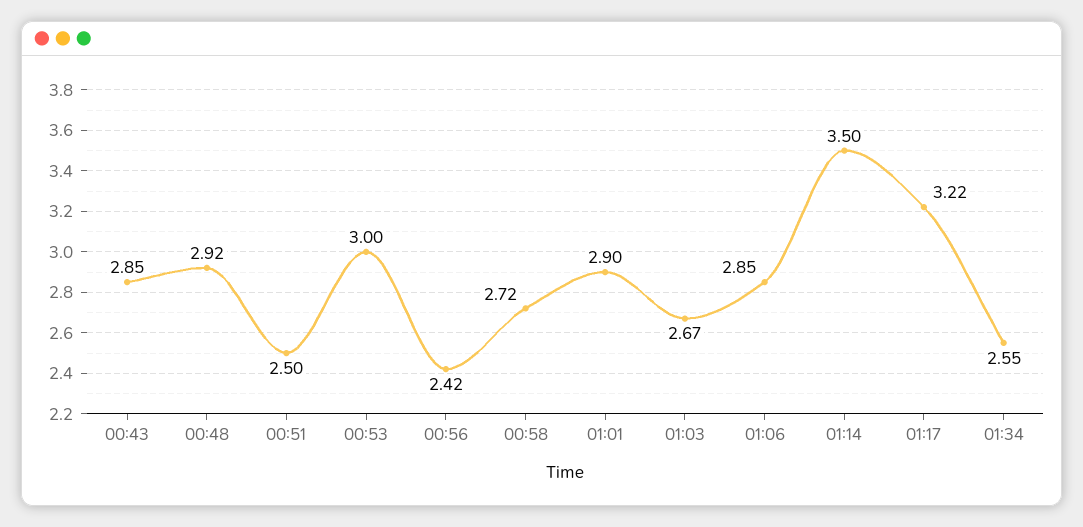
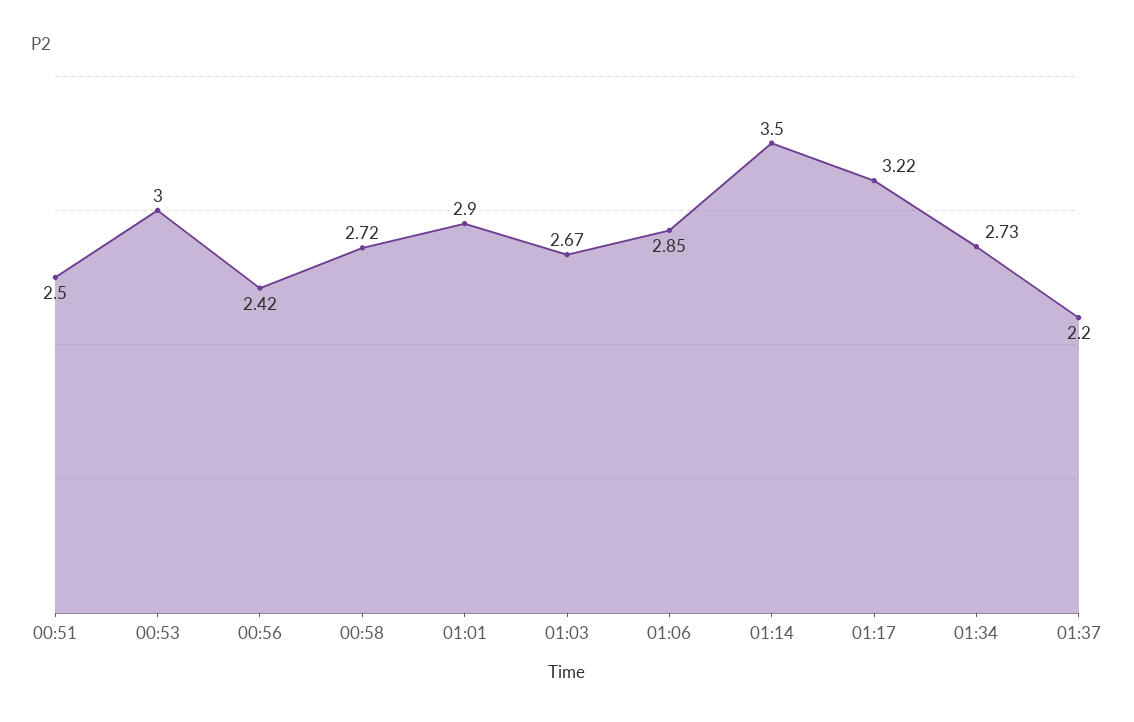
00:43: 2.85 -> none
00:48: 2.92 -> none
01:34: 2.55 -> 2.73
01:37: none -> 2.2

